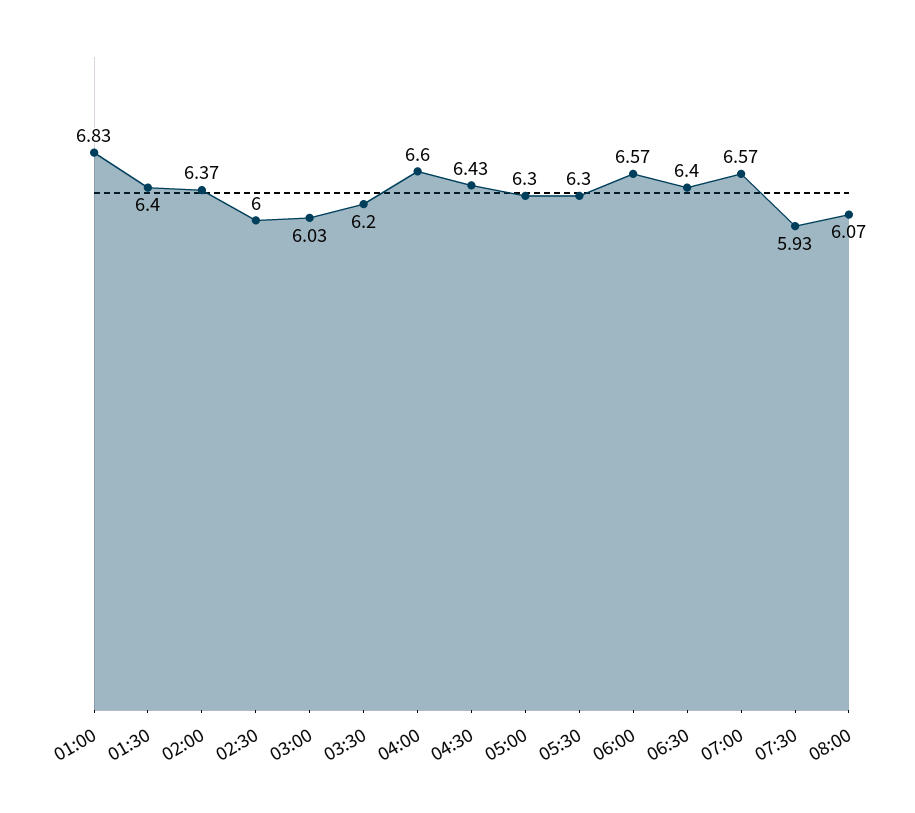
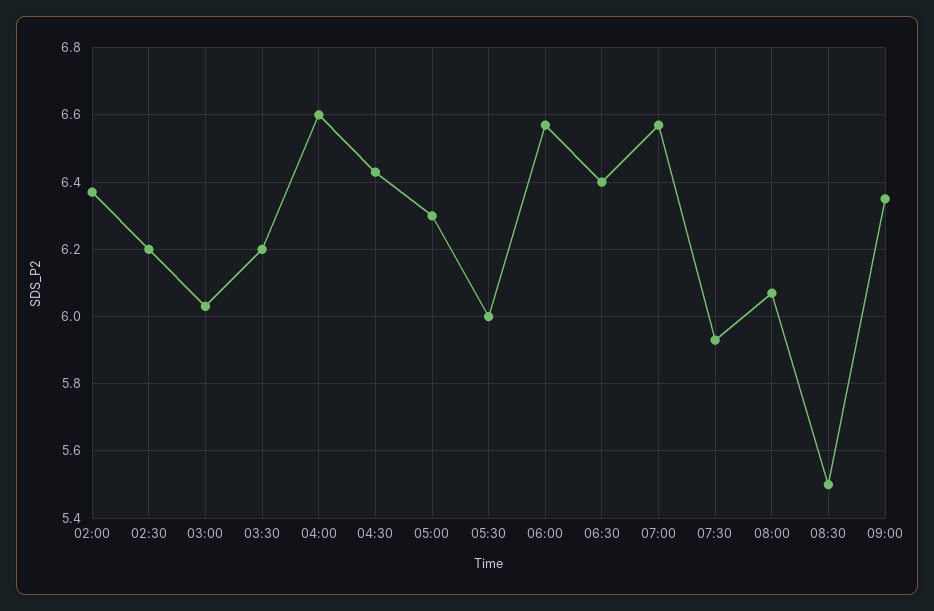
01:00: 6.83 -> none
01:30: 6.4 -> none
02:30: 6 -> 6.2
05:30: 6.3 -> 6
08:30: none -> 5.5
09:00: none -> 6.35

